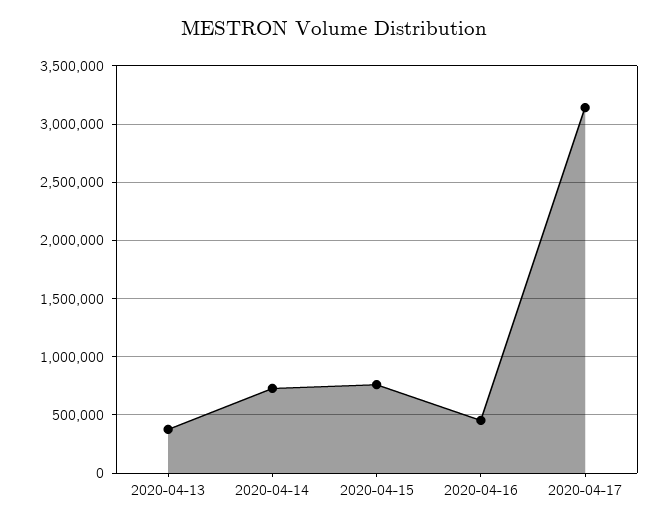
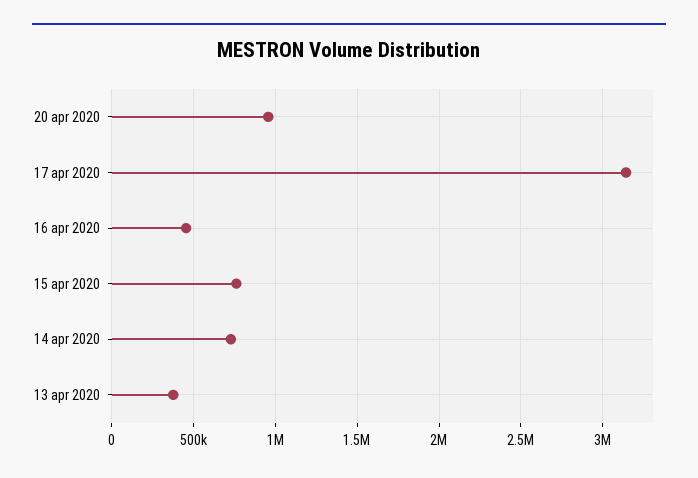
20 apr 2020: none -> 950000

